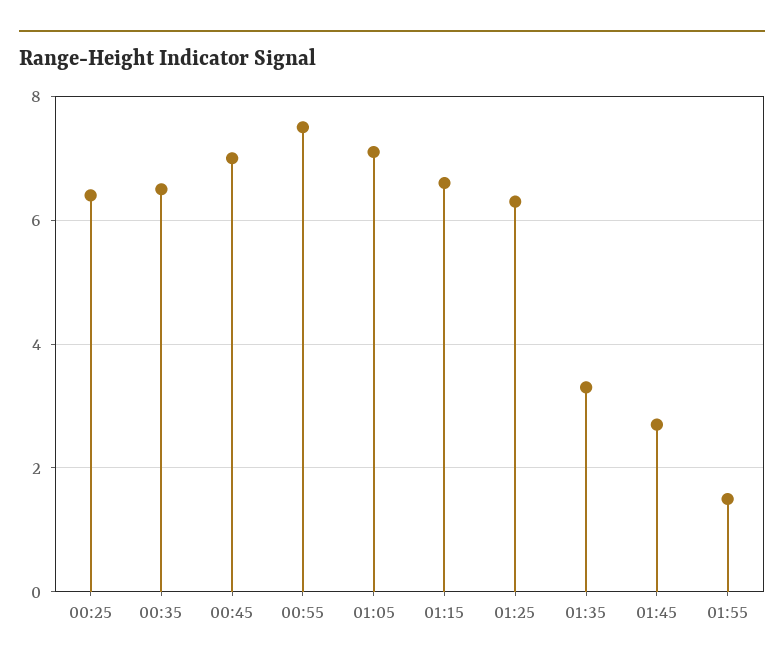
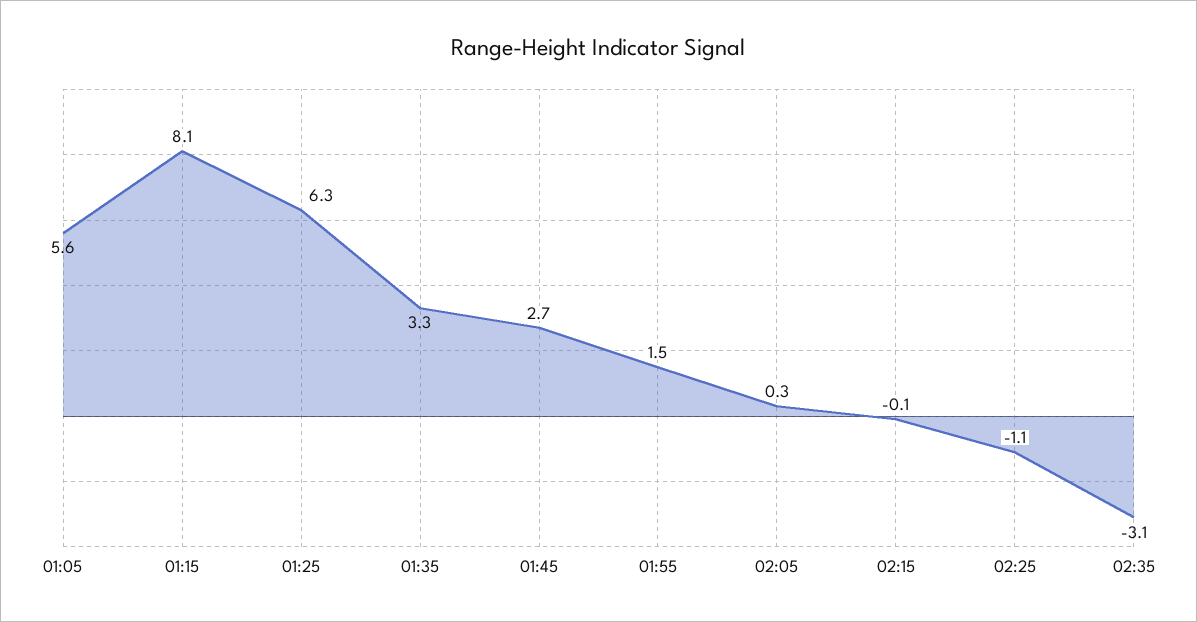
00:25: 6.5 -> none
00:35: 6.5 -> none
00:45: 7 -> none
00:55: 7.5 -> none
01:05: 7 -> 5.6
01:15: 6.5 -> 8.1
02:05: none -> 0.3
02:15: none -> -0.1
02:25: none -> -1.1
02:35: none -> -3.1

